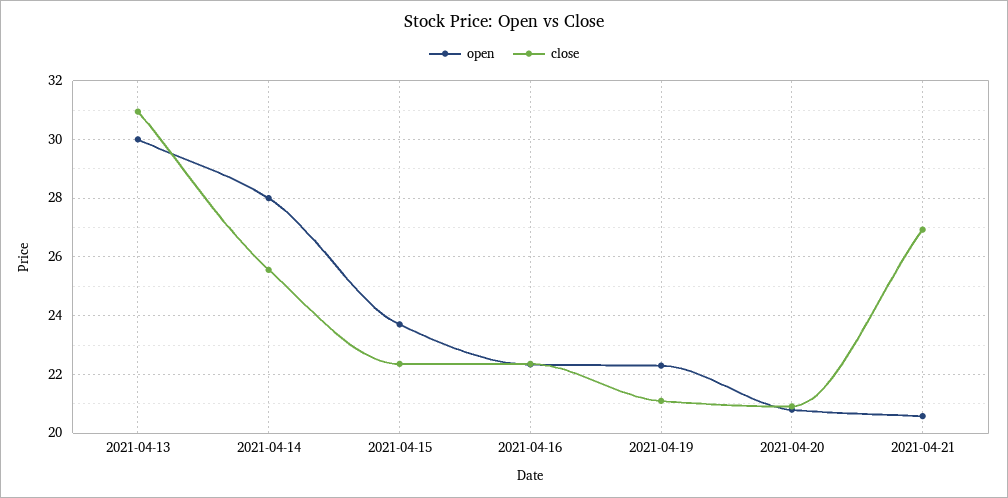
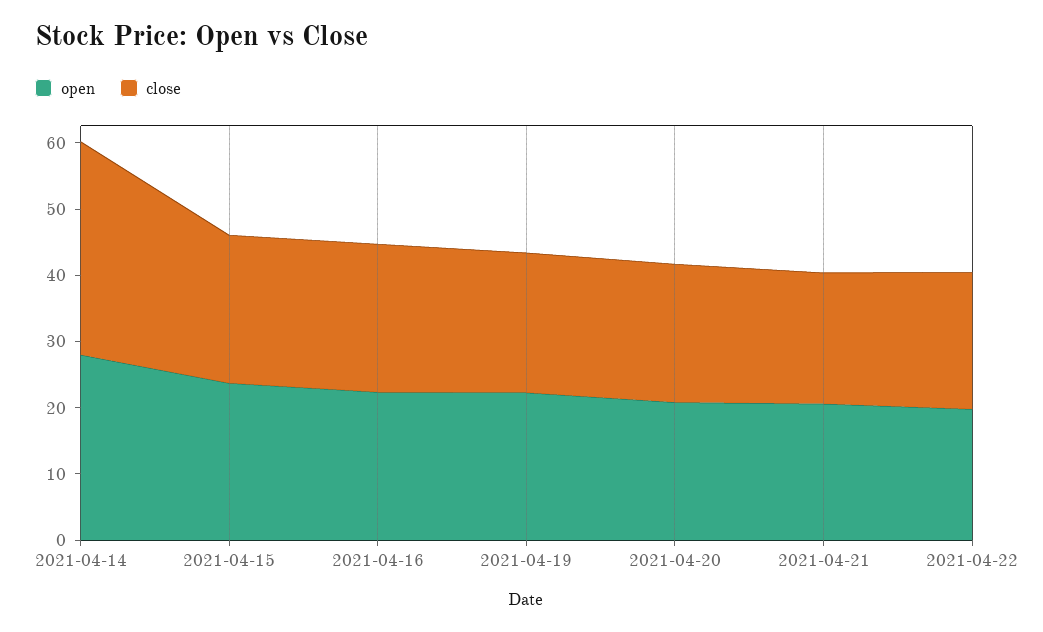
open, 2021-04-13: 30 -> none
close, 2021-04-13: 31 -> none
close, 2021-04-14: 25.5 -> 32
close, 2021-04-21: 27 -> 20
open, 2021-04-22: none -> 20
close, 2021-04-22: none -> 20

